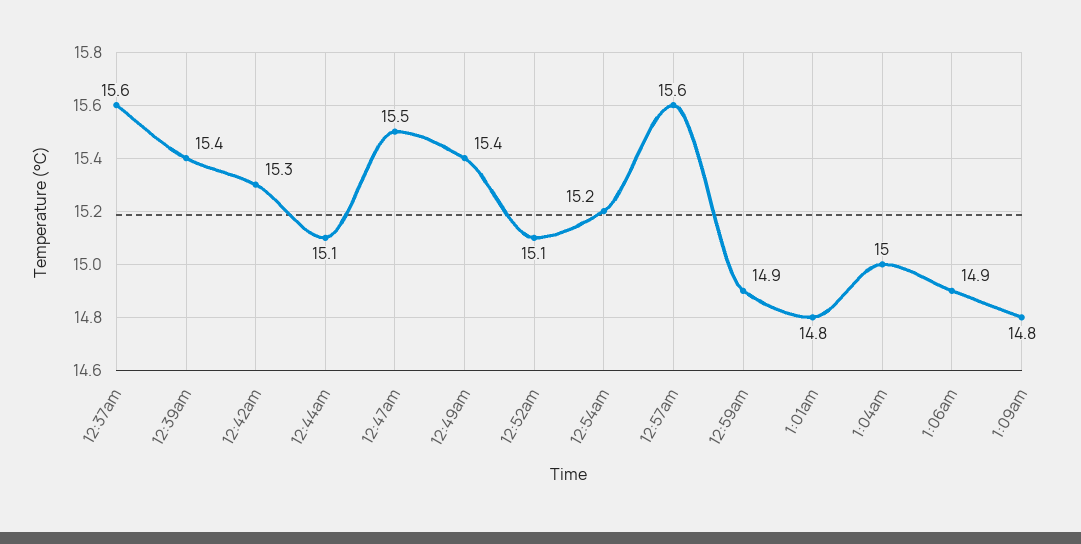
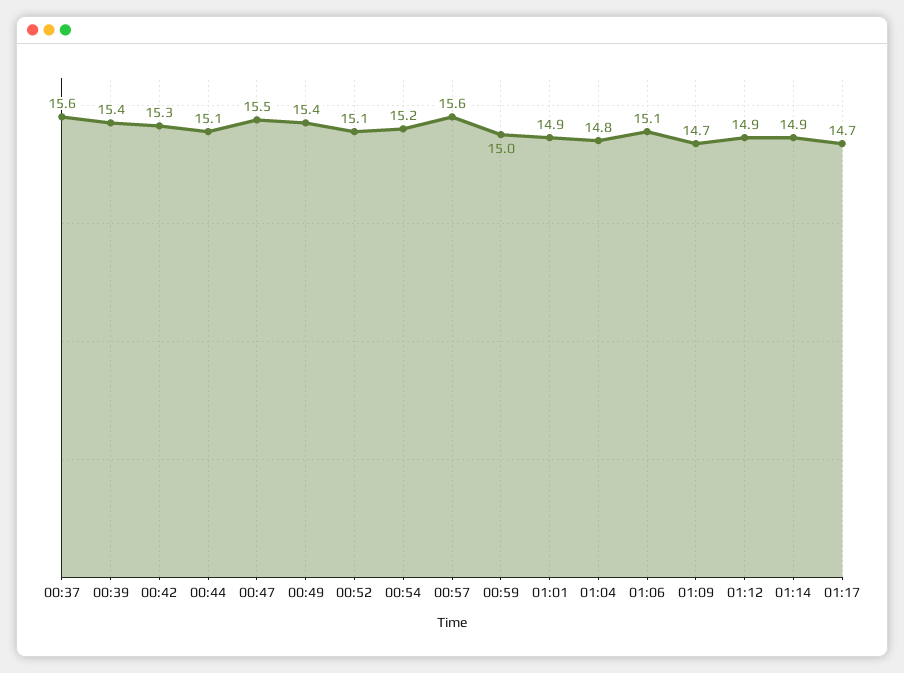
12:59am: 14.9 -> 15
1:01am: 14.8 -> 14.9
1:04am: 15 -> 14.8
1:06am: 14.9 -> 15.1
1:09am: 14.8 -> 14.7
01:12: none -> 14.9
01:14: none -> 14.9
01:17: none -> 14.7

